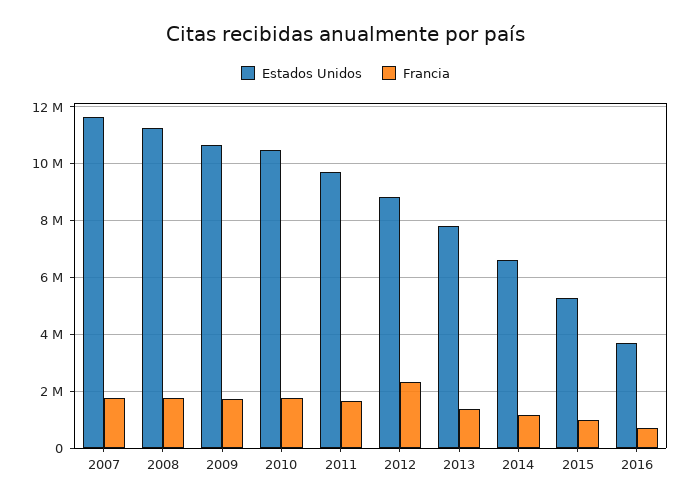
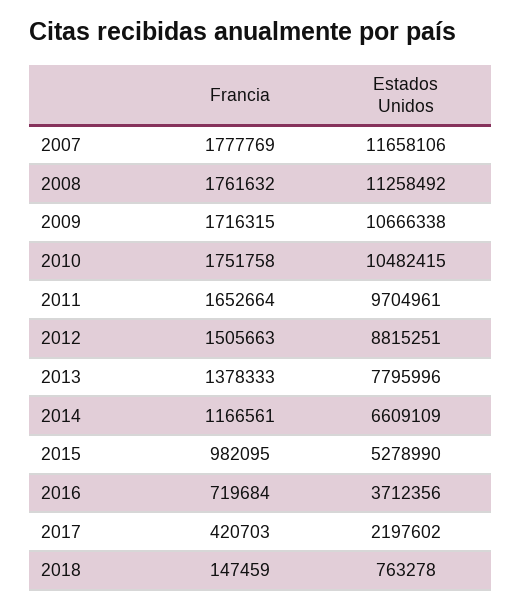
Francia, 2012: 2250000 -> 1505663
Francia, 2017: none -> 420703
Estados Unidos, 2017: none -> 2197602
Francia, 2018: none -> 147459
Estados Unidos, 2018: none -> 763278

